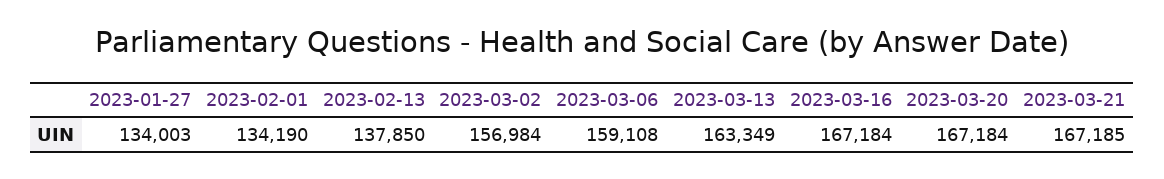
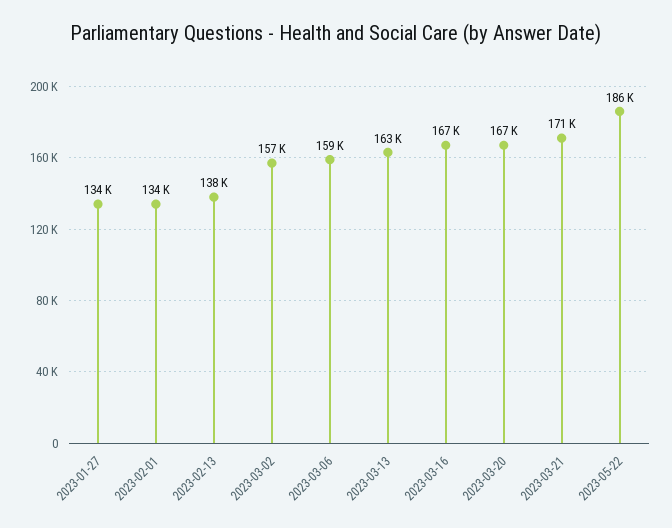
2023-03-21: 167185 -> 171000
2023-05-22: none -> 186000

